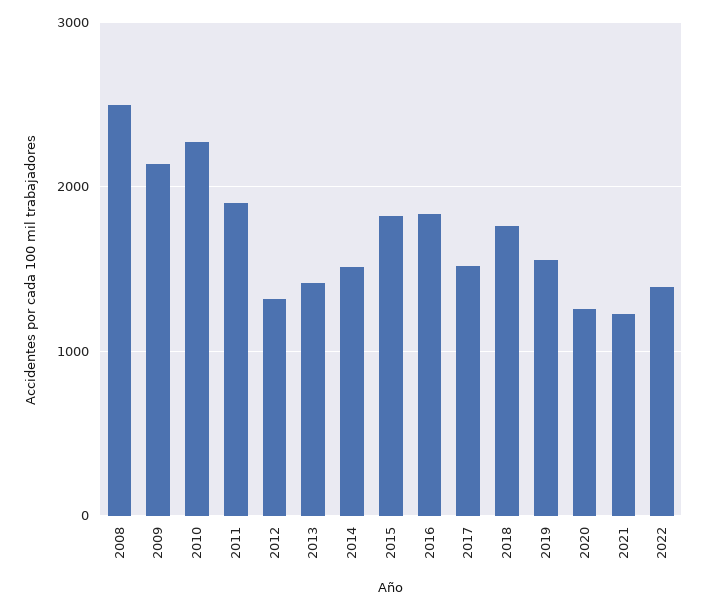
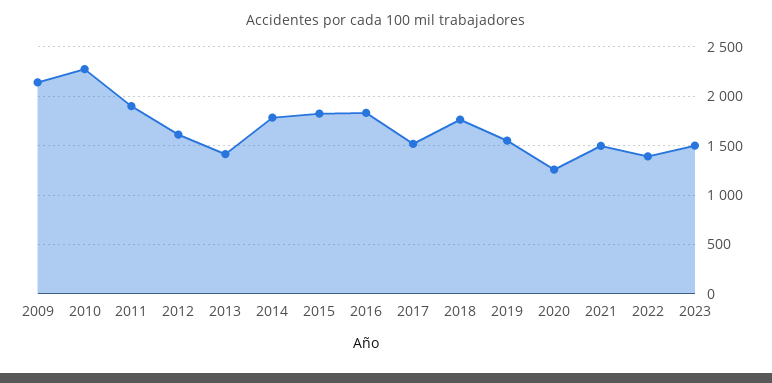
2008: 2500 -> none
2012: 1300 -> 1600
2014: 1500 -> 1800
2021: 1200 -> 1500
2023: none -> 1500

